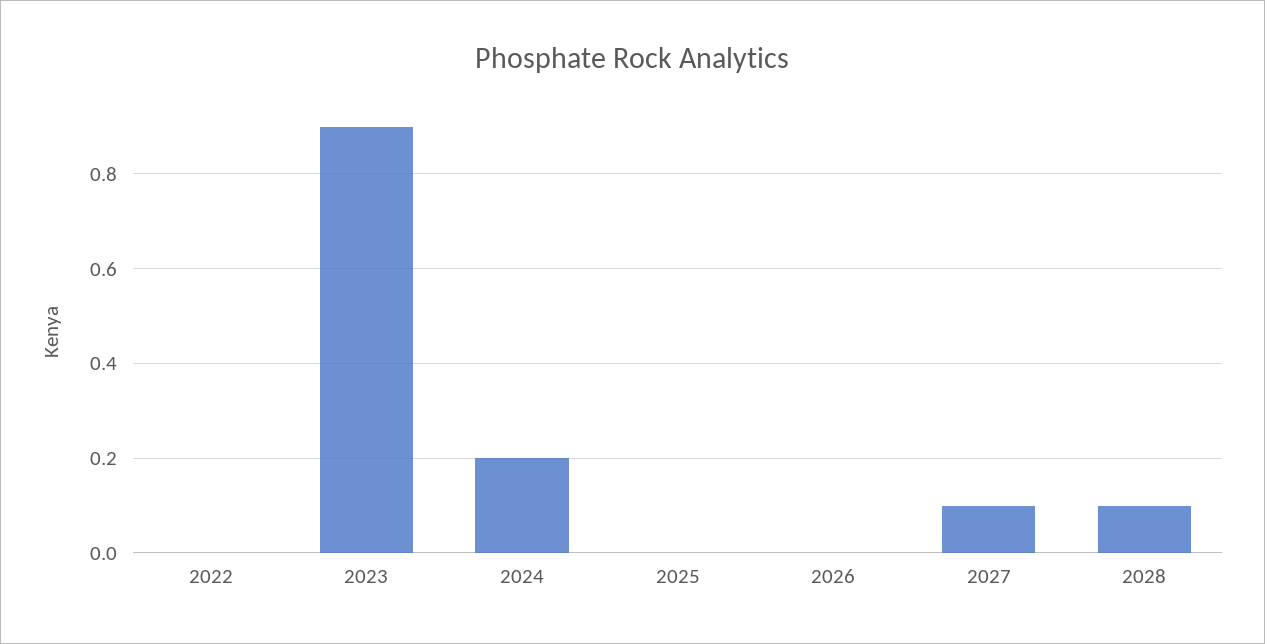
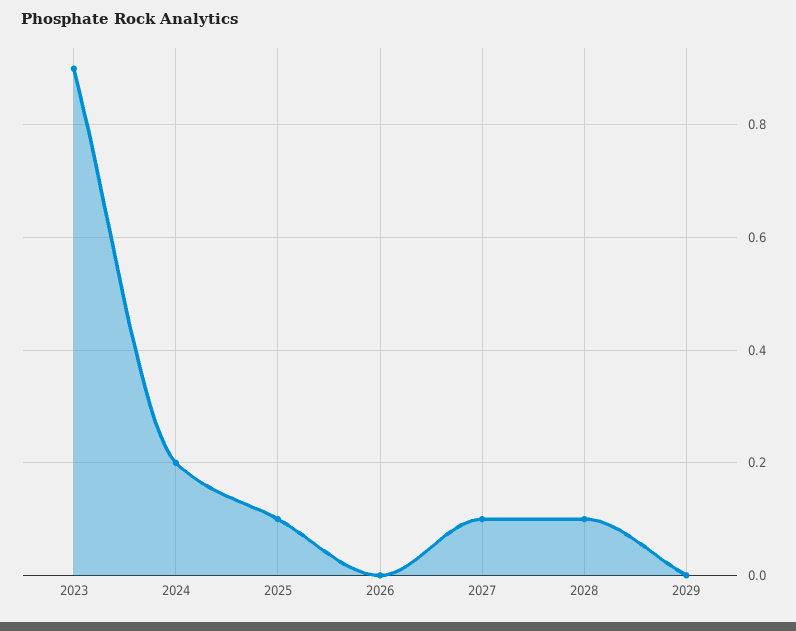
2022: 0 -> none
2025: 0 -> 0.1
2029: none -> 0

